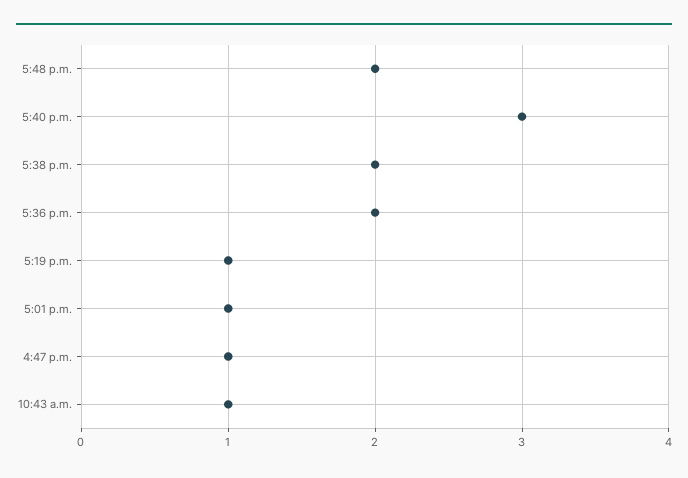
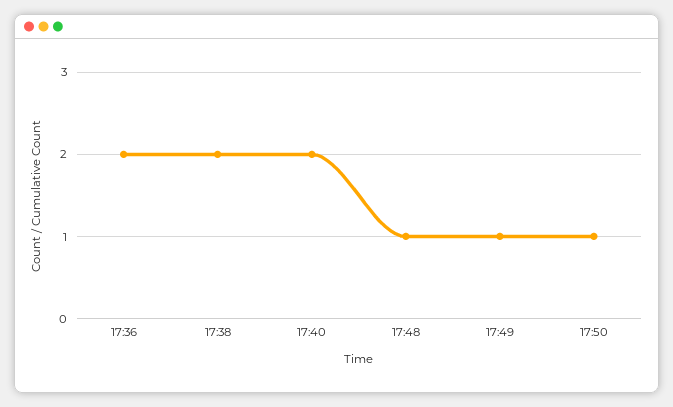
5:48 p.m.: 2 -> 1
5:40 p.m.: 3 -> 2
5:19 p.m.: 1 -> none
5:01 p.m.: 1 -> none
4:47 p.m.: 1 -> none
10:43 a.m.: 1 -> none
17:49: none -> 1
17:50: none -> 1

